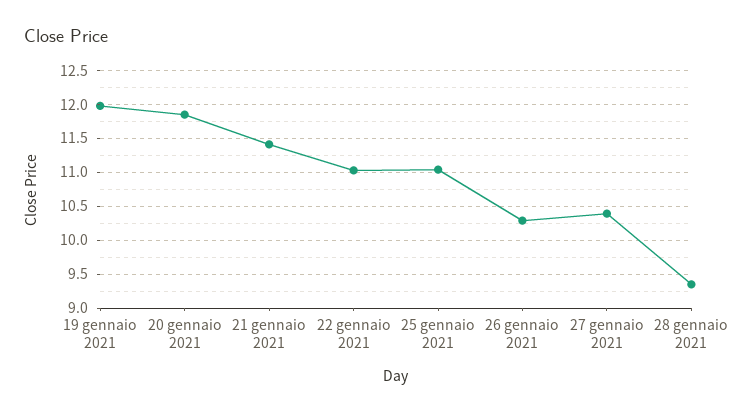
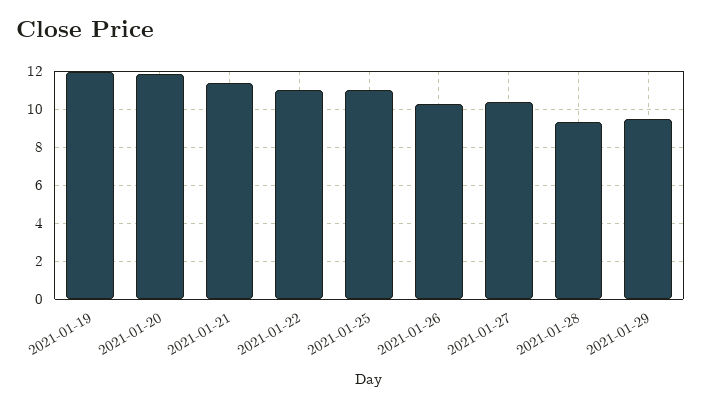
2021-01-29: none -> 9.5

